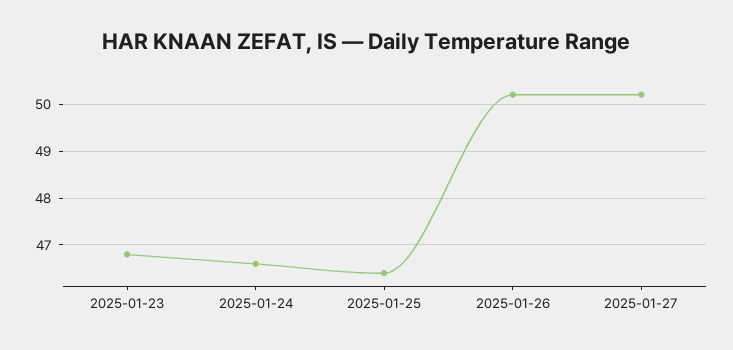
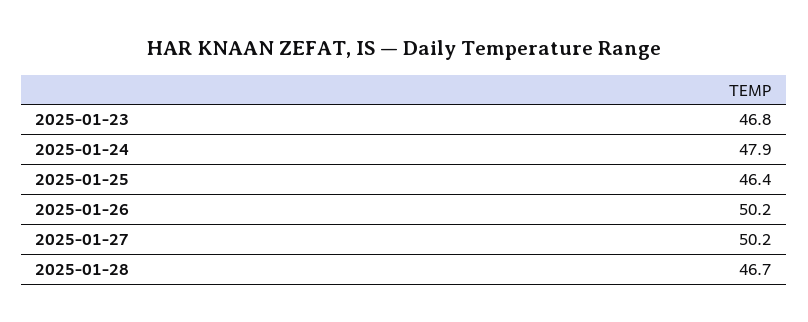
2025-01-24: 46.5 -> 47.9
2025-01-28: none -> 46.7

